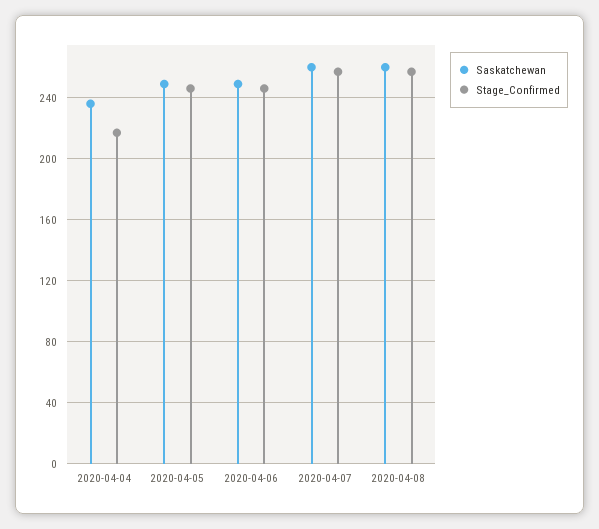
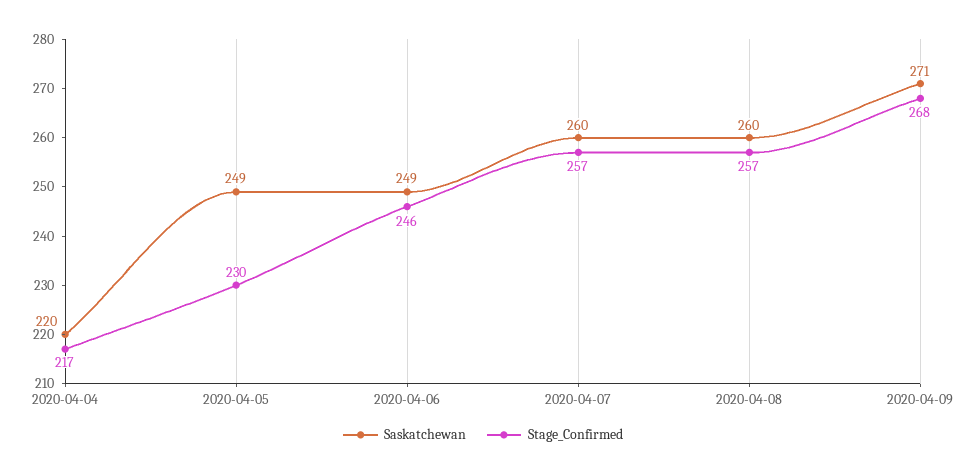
Saskatchewan, 2020-04-04: 235 -> 220
Stage_Confirmed, 2020-04-05: 245 -> 230
Saskatchewan, 2020-04-09: none -> 271
Stage_Confirmed, 2020-04-09: none -> 268

